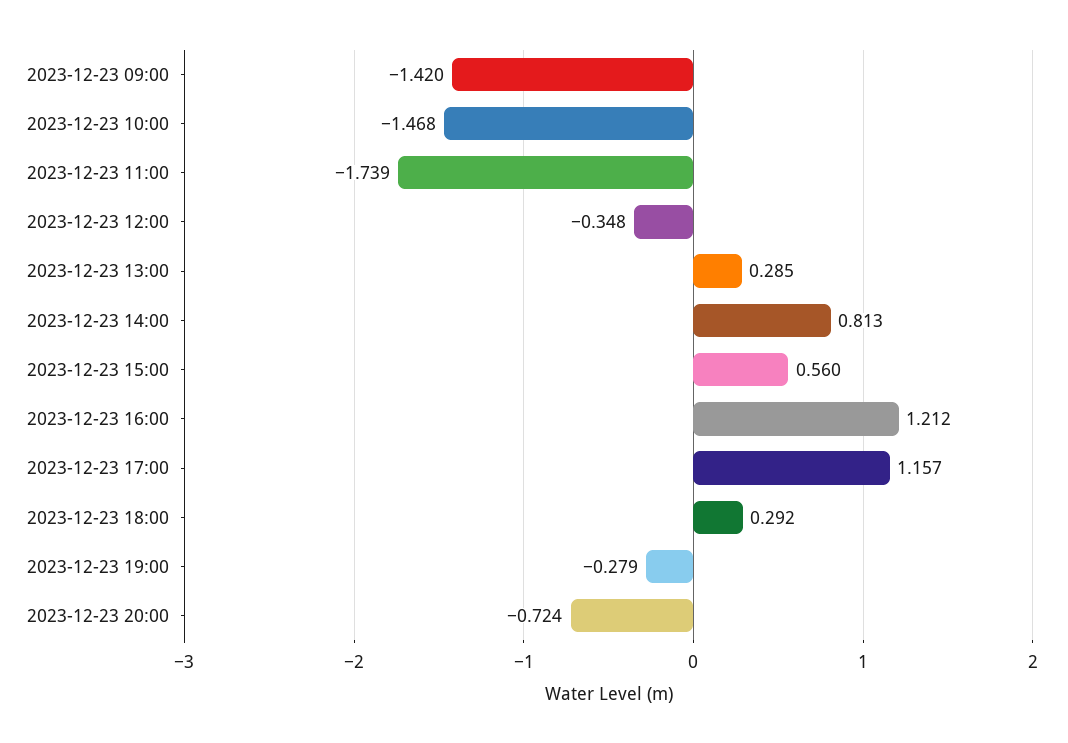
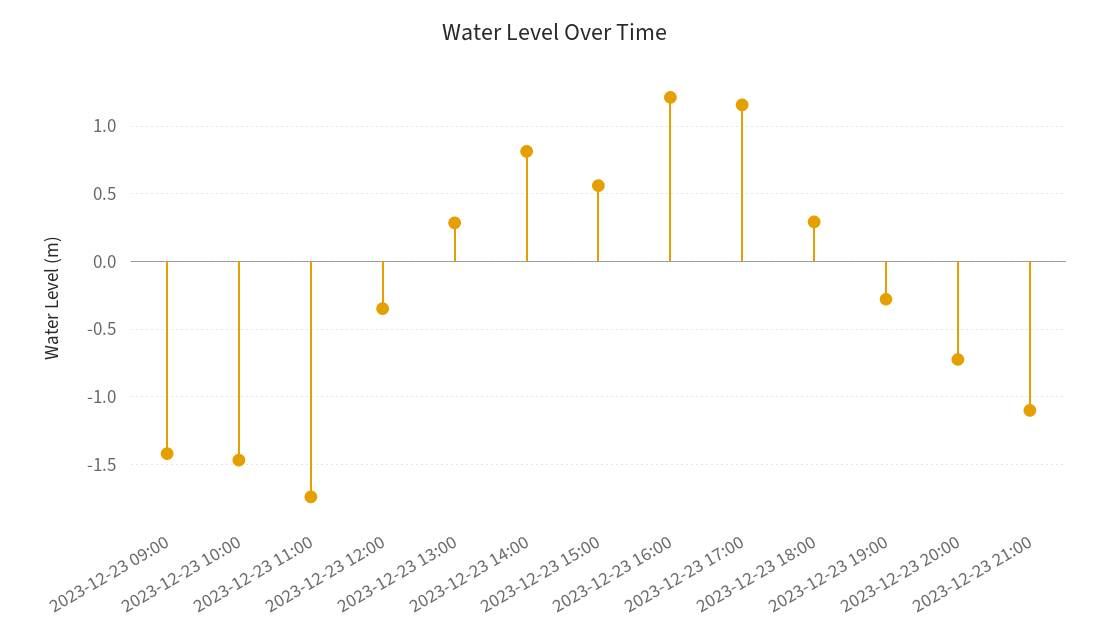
2023-12-23 21:00: none -> -1.1

